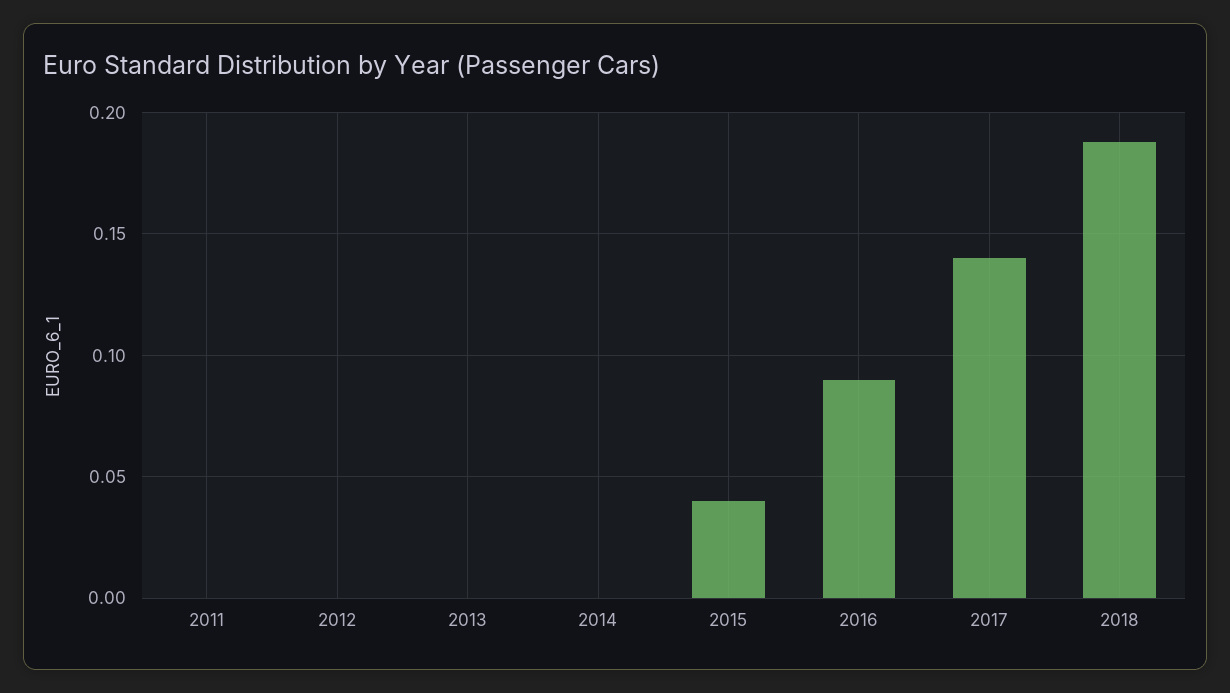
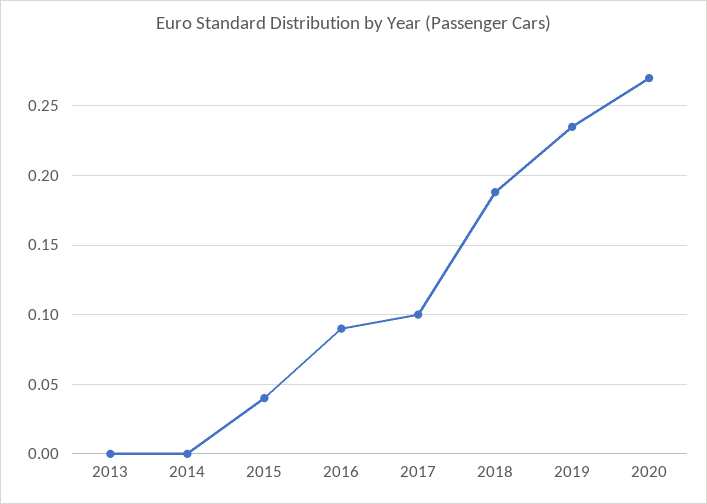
2011: 0 -> none
2012: 0 -> none
2017: 0.14 -> 0.1
2019: none -> 0.235
2020: none -> 0.27

